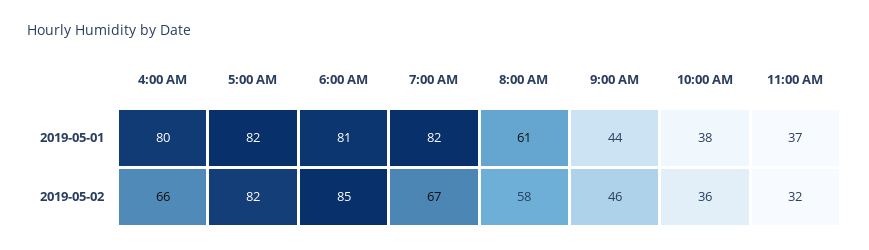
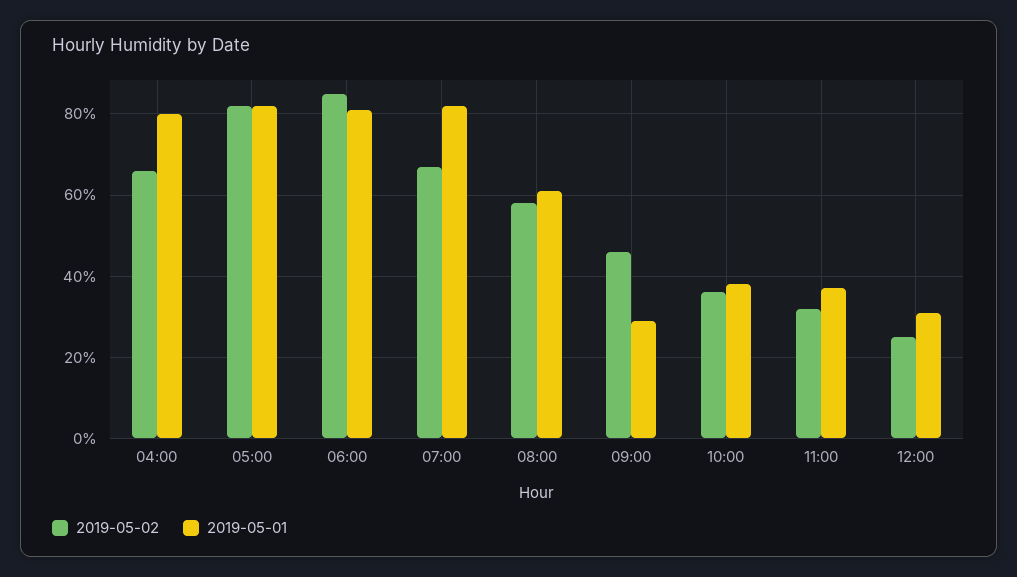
2019-05-01, 9:00 AM: 44 -> 30
2019-05-02, 12:00: none -> 25
2019-05-01, 12:00: none -> 30

